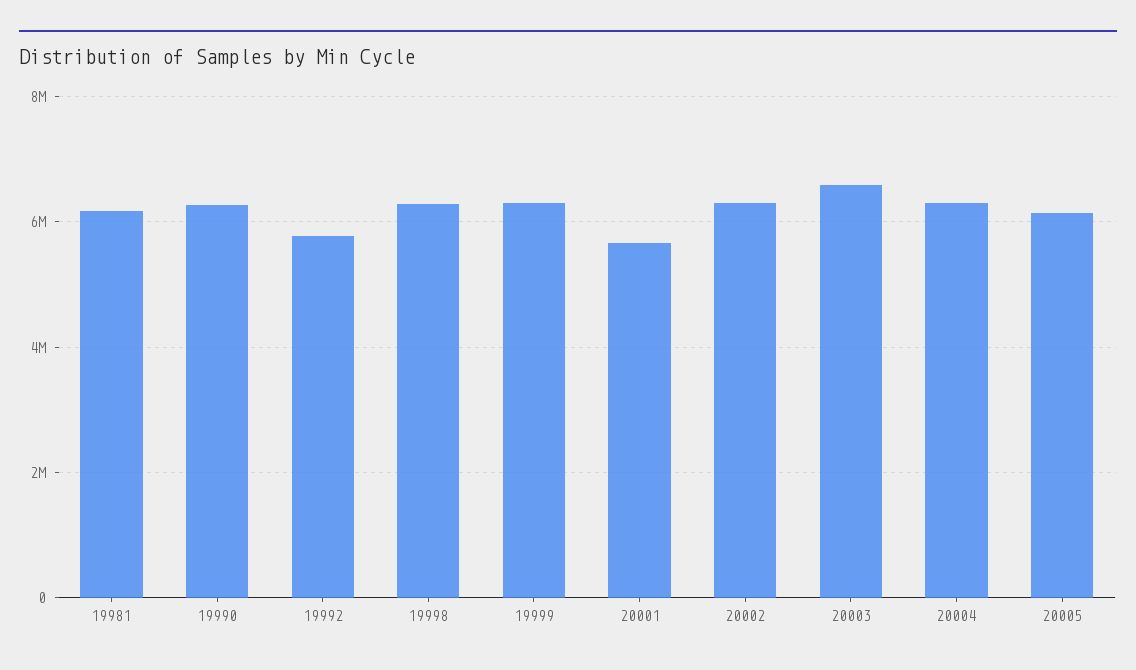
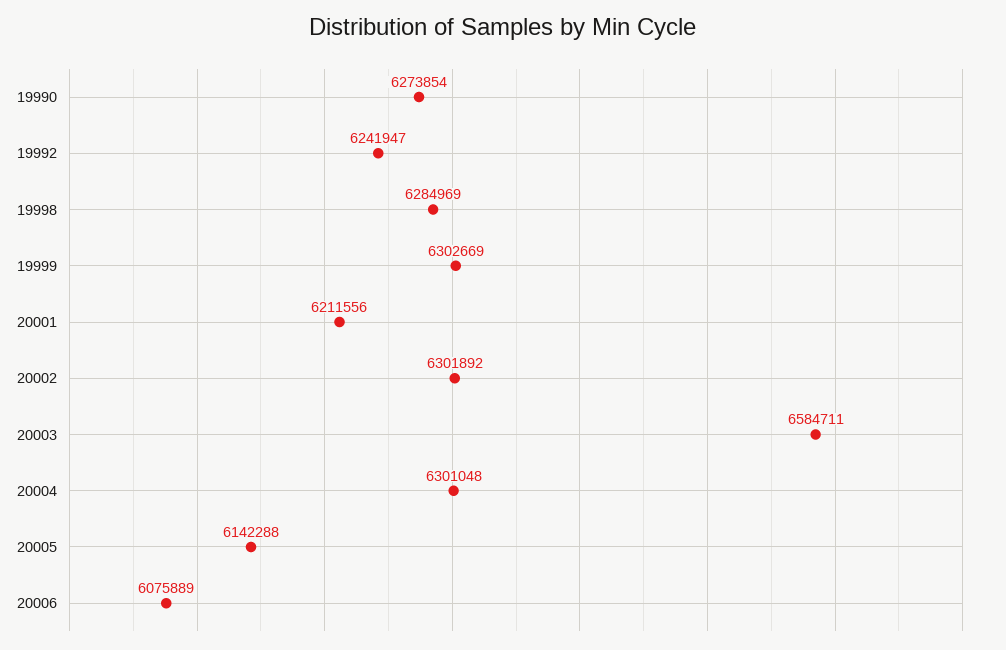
19981: 6200000 -> none
19992: 5800000 -> 6241947
20001: 5600000 -> 6211556
20006: none -> 6075889

